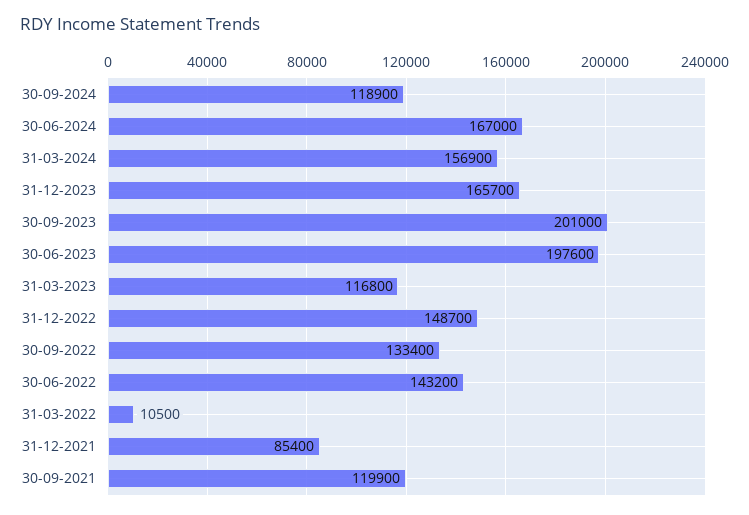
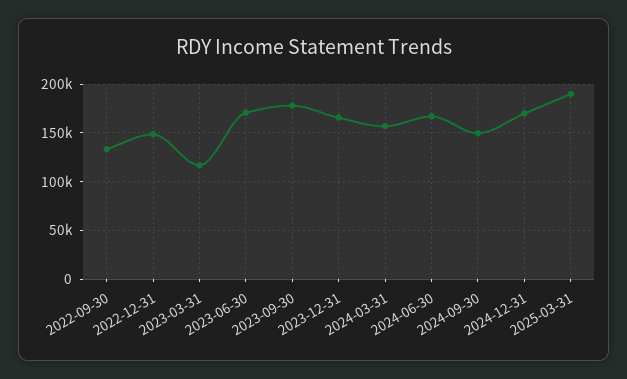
30-09-2024: 118900 -> 150000
30-09-2023: 201000 -> 180000
30-06-2023: 197600 -> 170000
30-06-2022: 143200 -> none
31-03-2022: 10500 -> none
31-12-2021: 85400 -> none
30-09-2021: 119900 -> none
2024-12-31: none -> 170000
2025-03-31: none -> 190000

